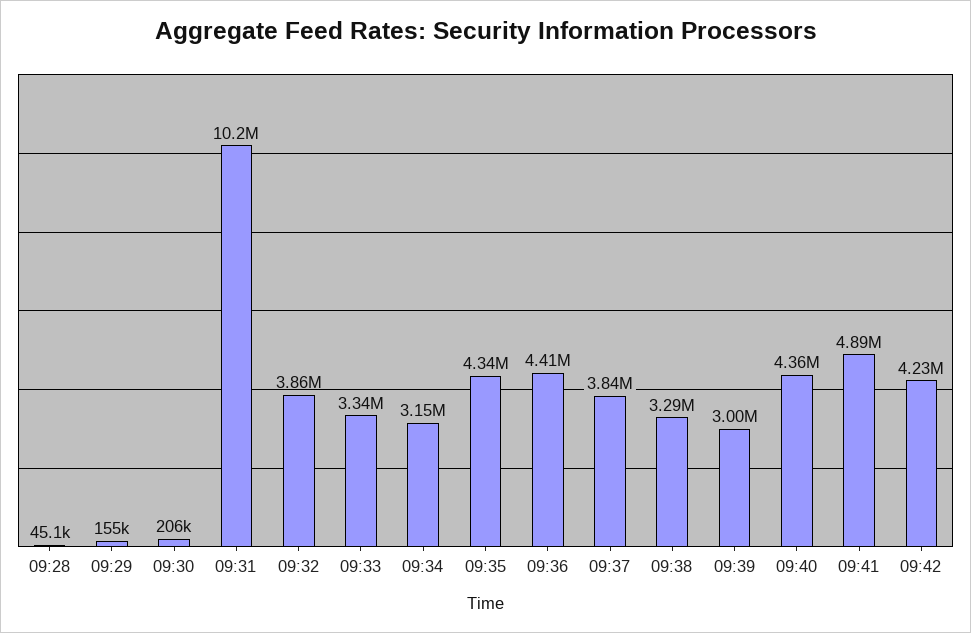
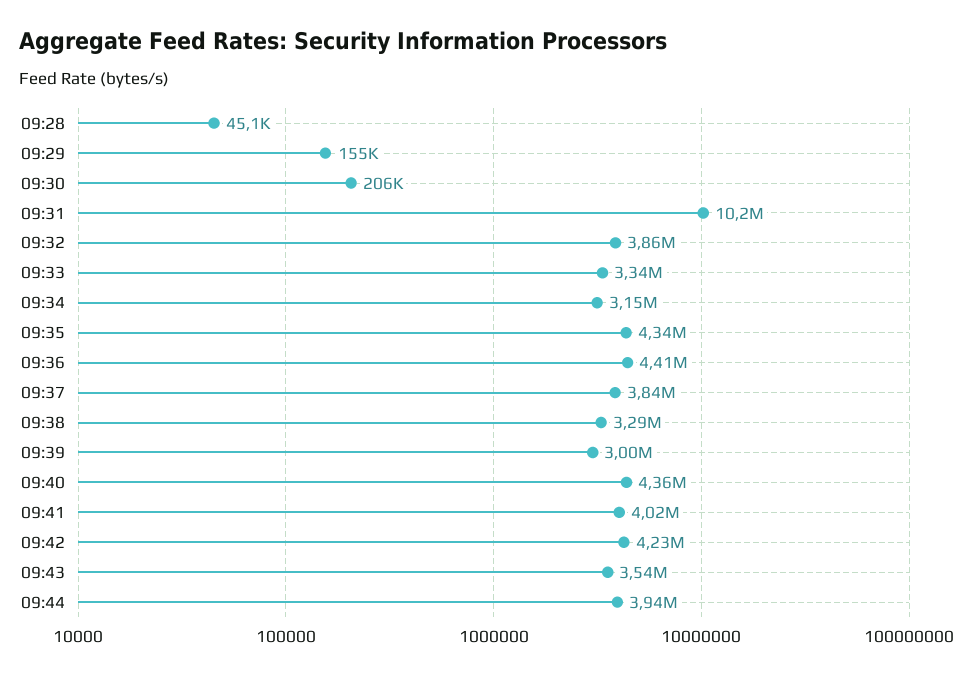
09:41: 4890000 -> 4020000
09:43: none -> 3540000
09:44: none -> 3940000

